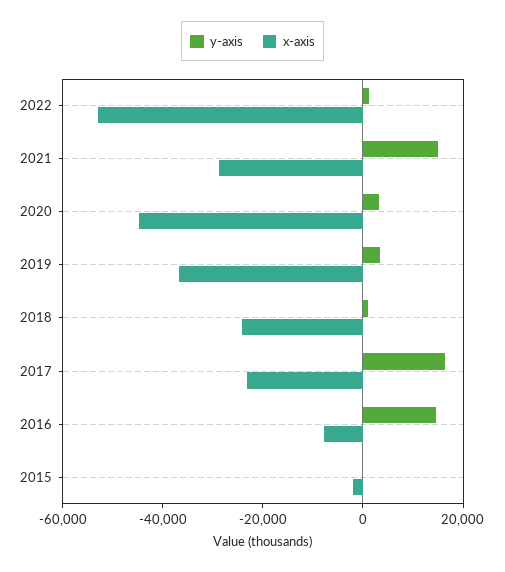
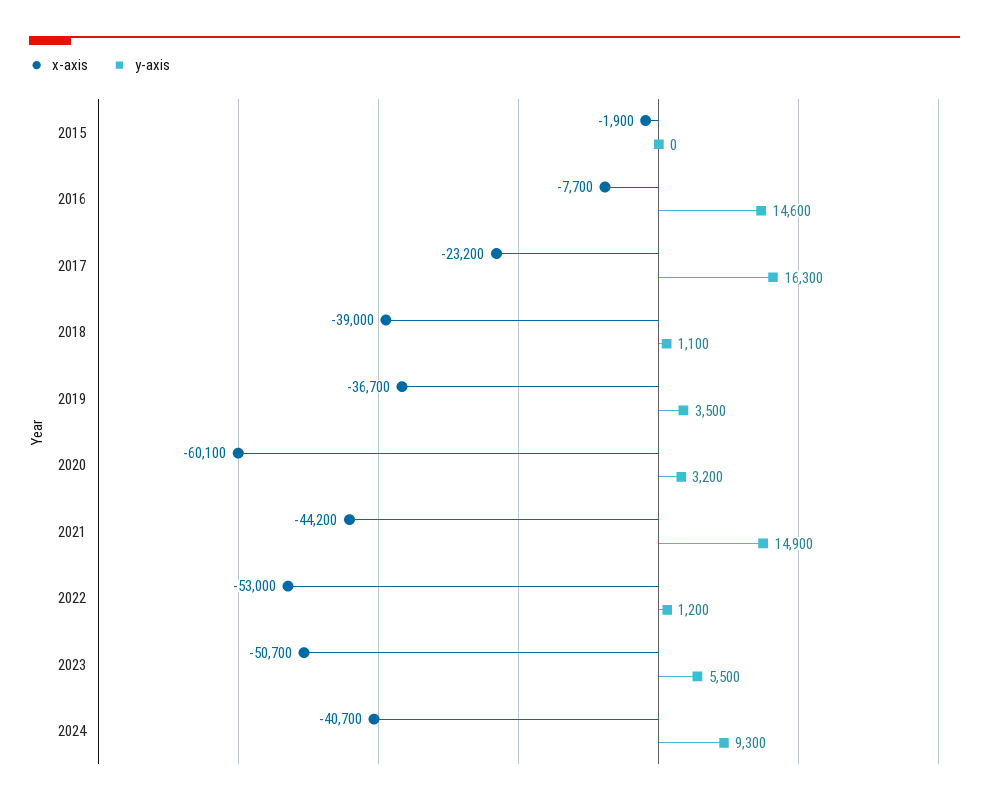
x-axis, 2021: -30000 -> -44200
x-axis, 2020: -45000 -> -60100
x-axis, 2018: -25000 -> -39000
x-axis, 2023: none -> -50700
y-axis, 2023: none -> 5500
x-axis, 2024: none -> -40700
y-axis, 2024: none -> 9300

